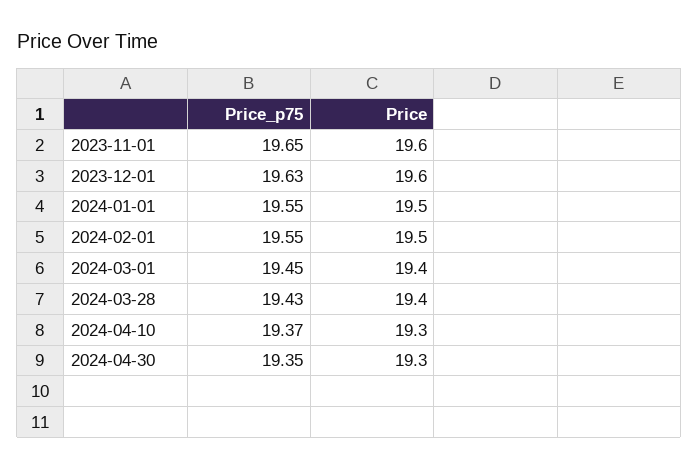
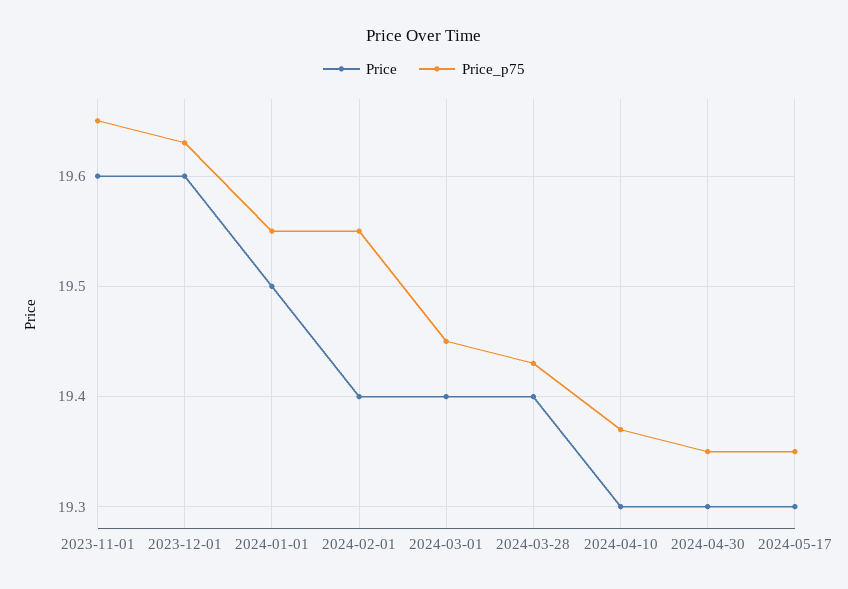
Price, 2024-02-01: 19.5 -> 19.4
Price, 2024-05-17: none -> 19.3
Price_p75, 2024-05-17: none -> 19.35

